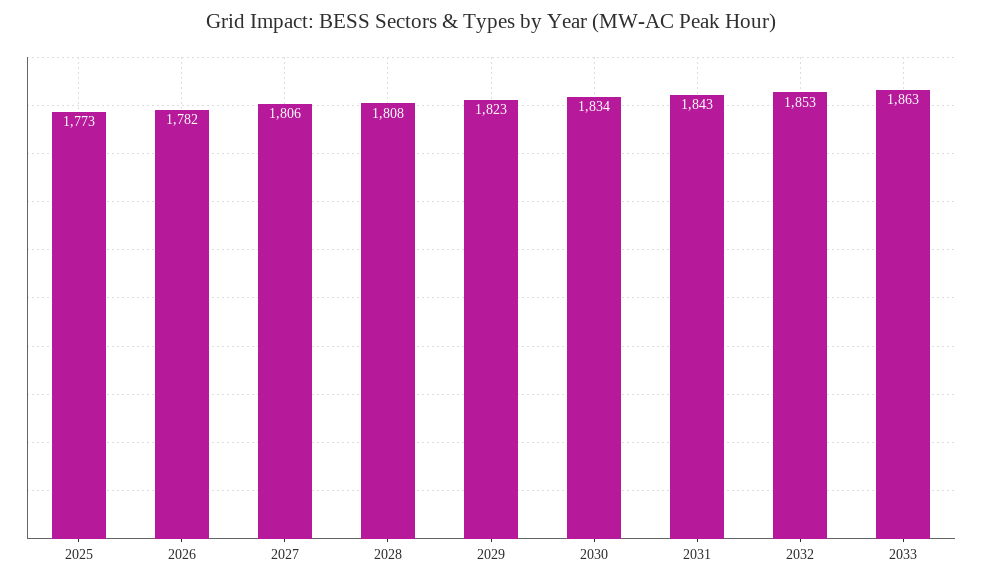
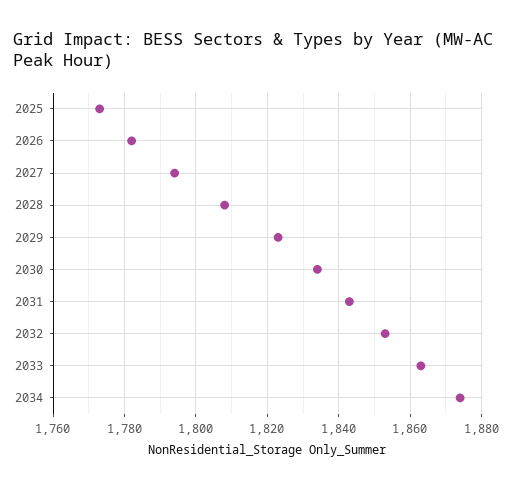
2027: 1806 -> 1795
2034: none -> 1875

